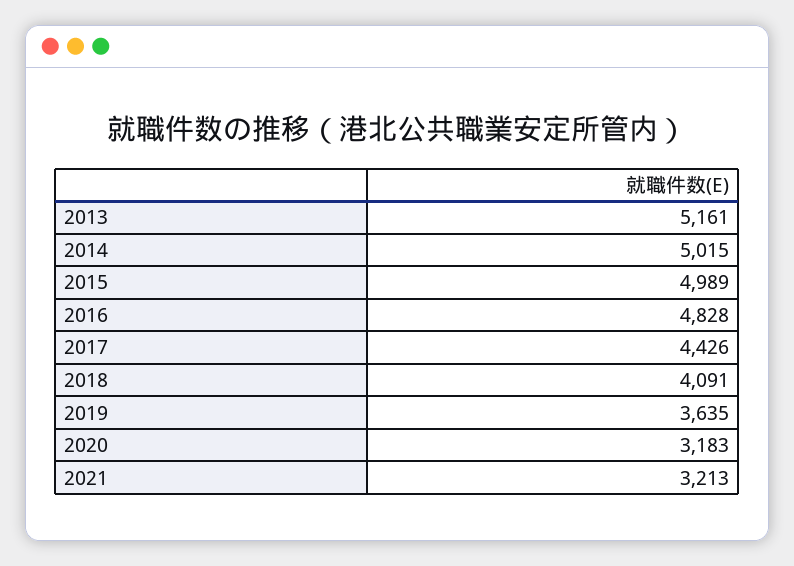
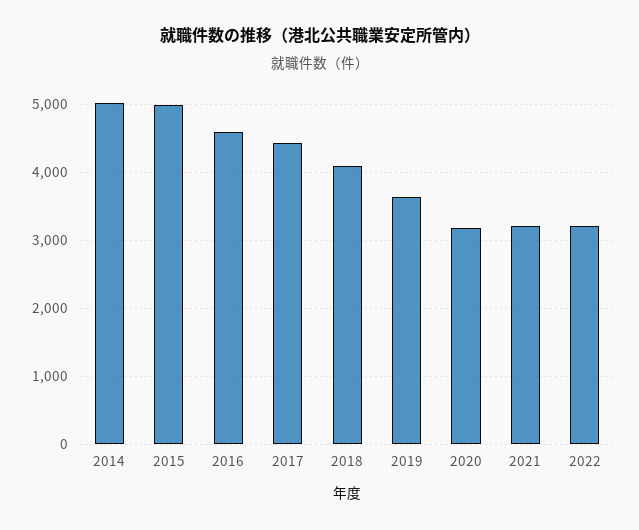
2013: 5161 -> none
2016: 4828 -> 4600
2022: none -> 3200

